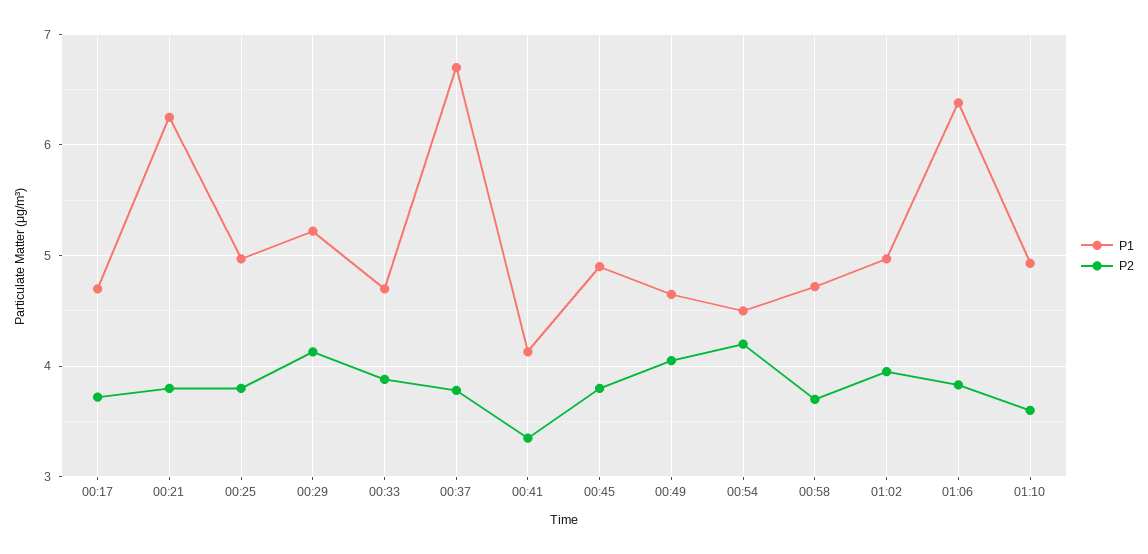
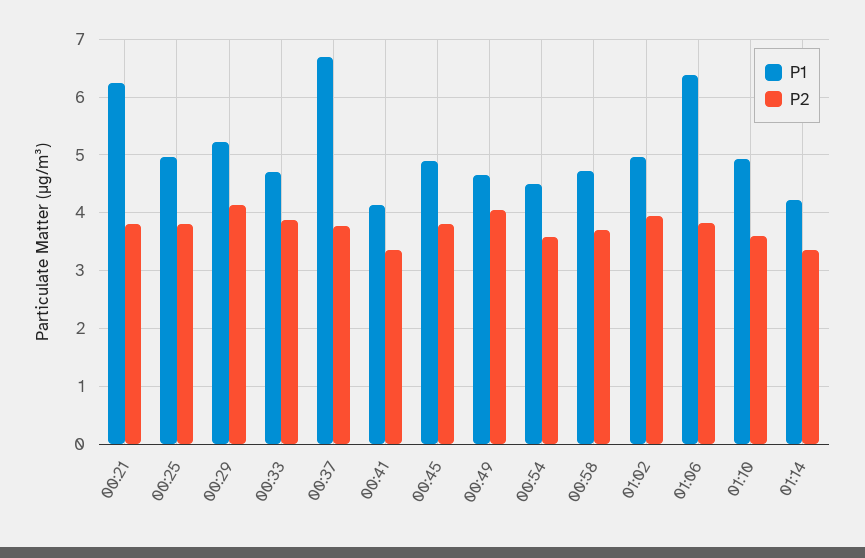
P1, 00:17: 4.7 -> none
P2, 00:17: 3.7 -> none
P2, 00:54: 4.2 -> 3.6
P1, 01:14: none -> 4.2
P2, 01:14: none -> 3.4

